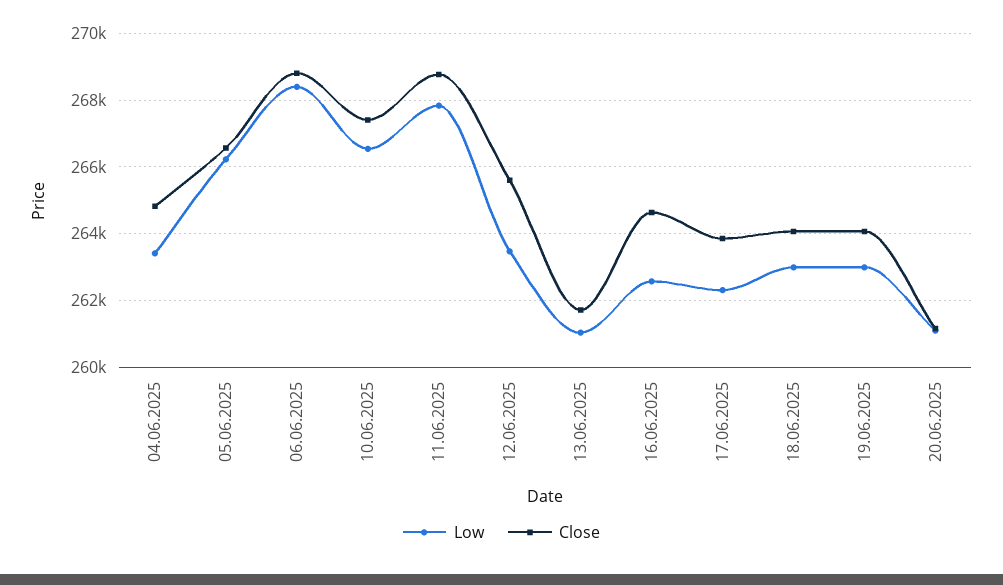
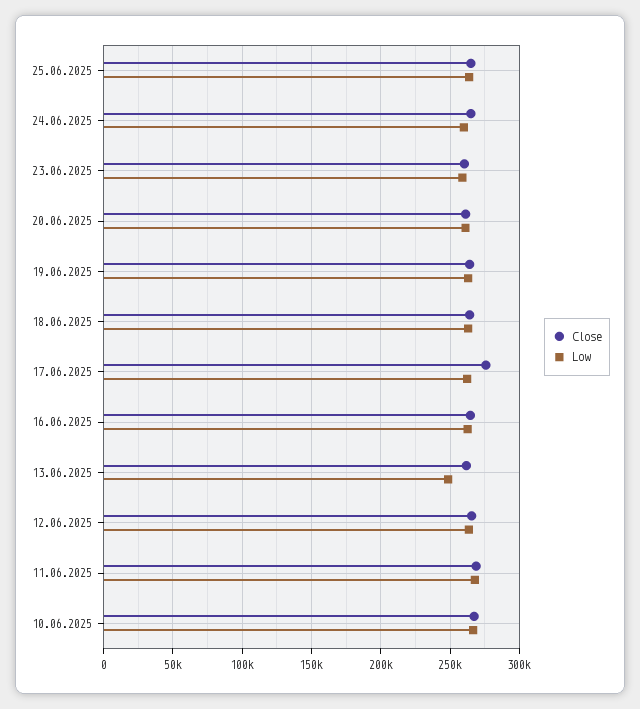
Low, 04.06.2025: 263400 -> none
Close, 04.06.2025: 264800 -> none
Low, 05.06.2025: 266200 -> none
Close, 05.06.2025: 266600 -> none
Low, 06.06.2025: 268400 -> none
Close, 06.06.2025: 268800 -> none
Low, 13.06.2025: 261000 -> 250000
Close, 17.06.2025: 263800 -> 275000
Close, 25.06.2025: none -> 265000
Low, 25.06.2025: none -> 265000
Close, 24.06.2025: none -> 265000
Low, 24.06.2025: none -> 260000
Close, 23.06.2025: none -> 260000
Low, 23.06.2025: none -> 260000

